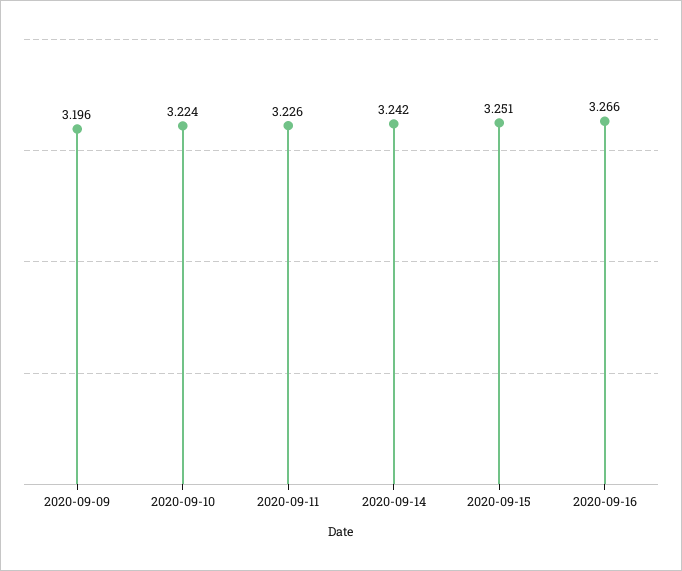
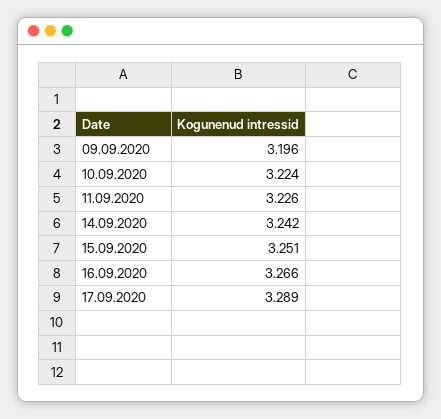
17.09.2020: none -> 3.289

